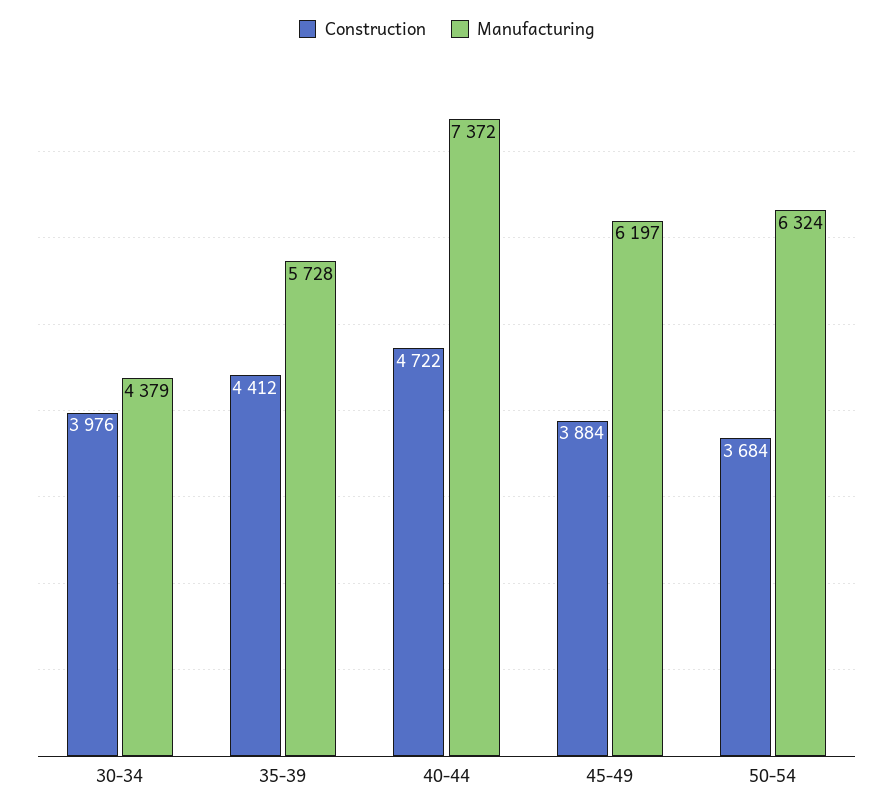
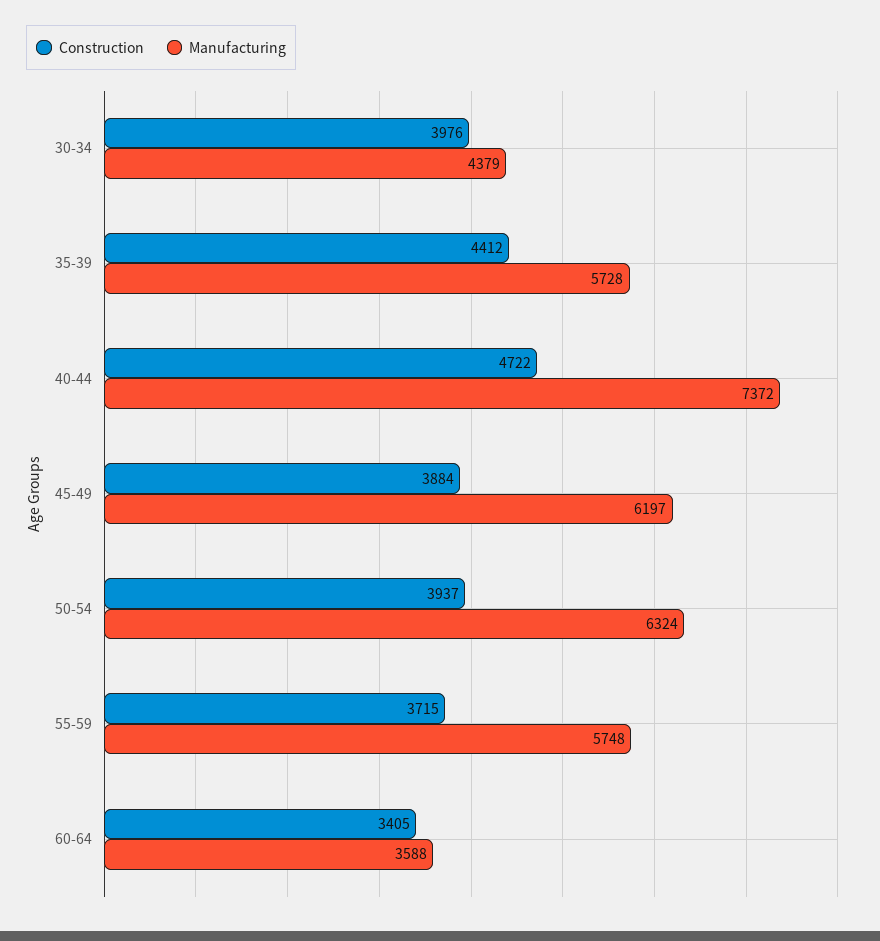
Construction, 50-54: 3684 -> 3937
Construction, 55-59: none -> 3715
Manufacturing, 55-59: none -> 5748
Construction, 60-64: none -> 3405
Manufacturing, 60-64: none -> 3588

